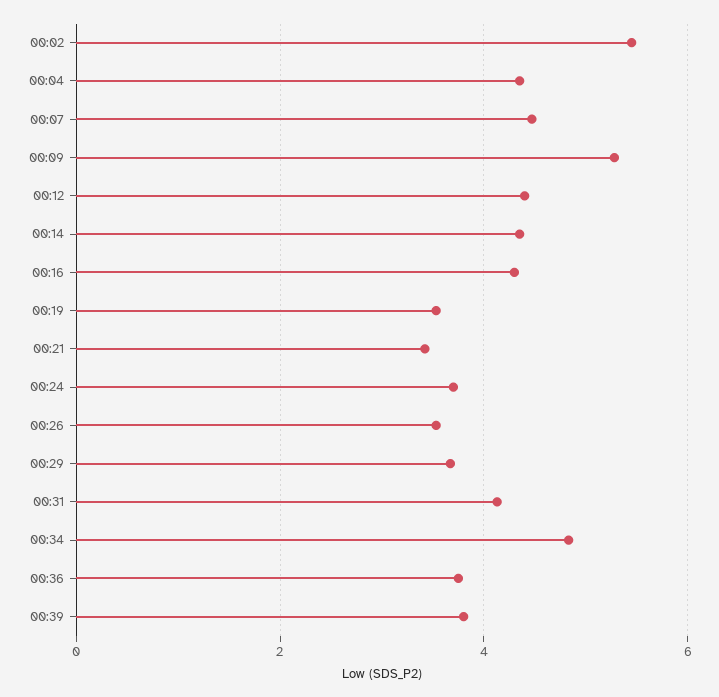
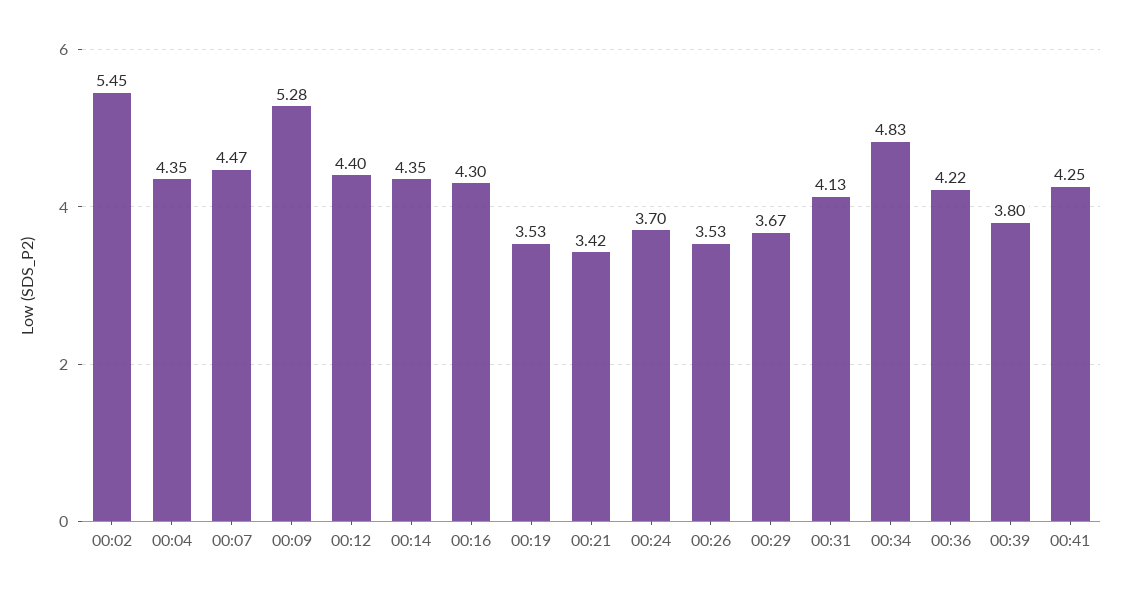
00:36: 3.8 -> 4.22
00:41: none -> 4.25

